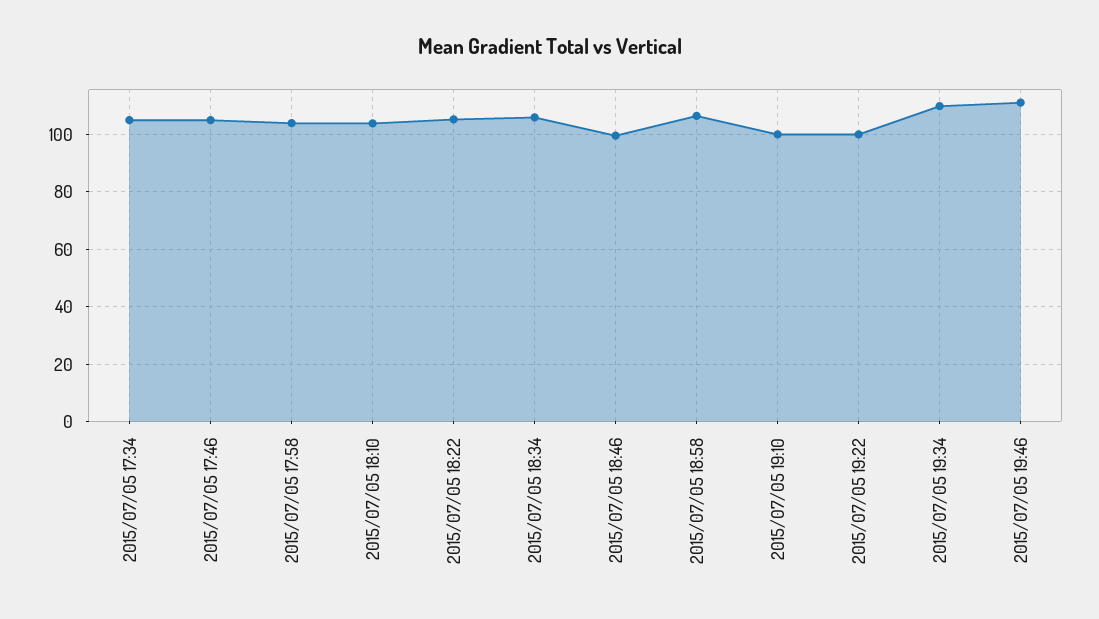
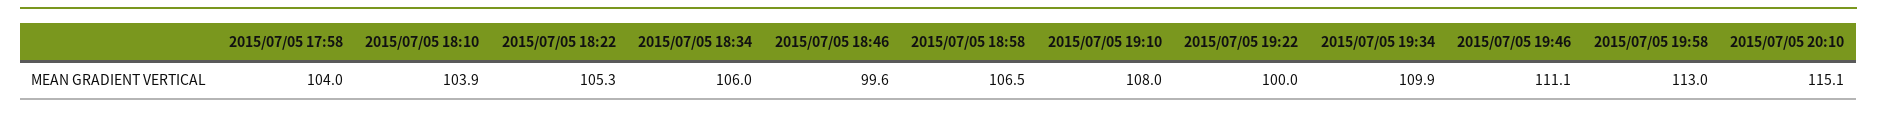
2015/07/05 17:34: 105 -> none
2015/07/05 17:46: 105 -> none
2015/07/05 19:10: 100 -> 108
2015/07/05 19:58: none -> 113
2015/07/05 20:10: none -> 115.1

